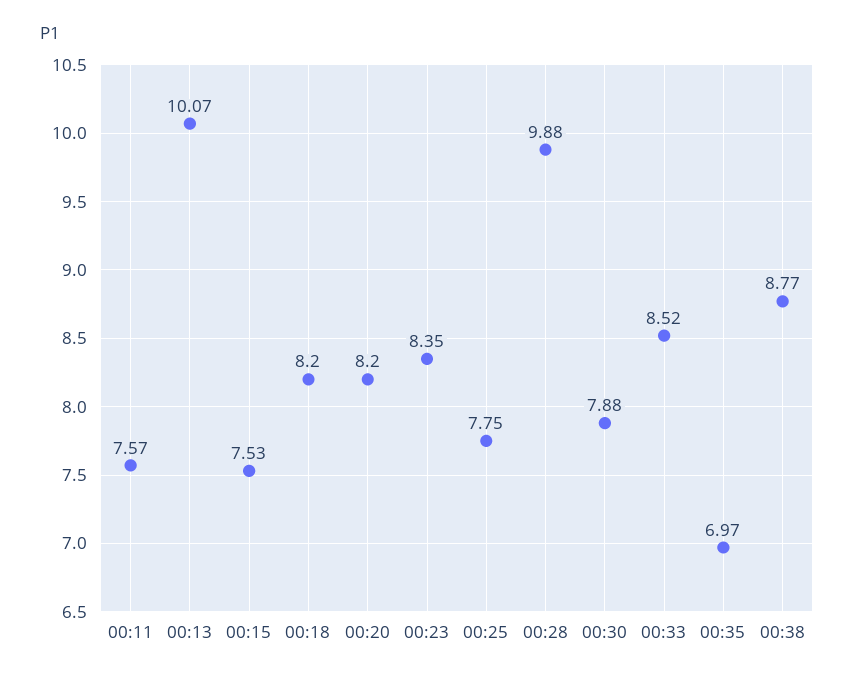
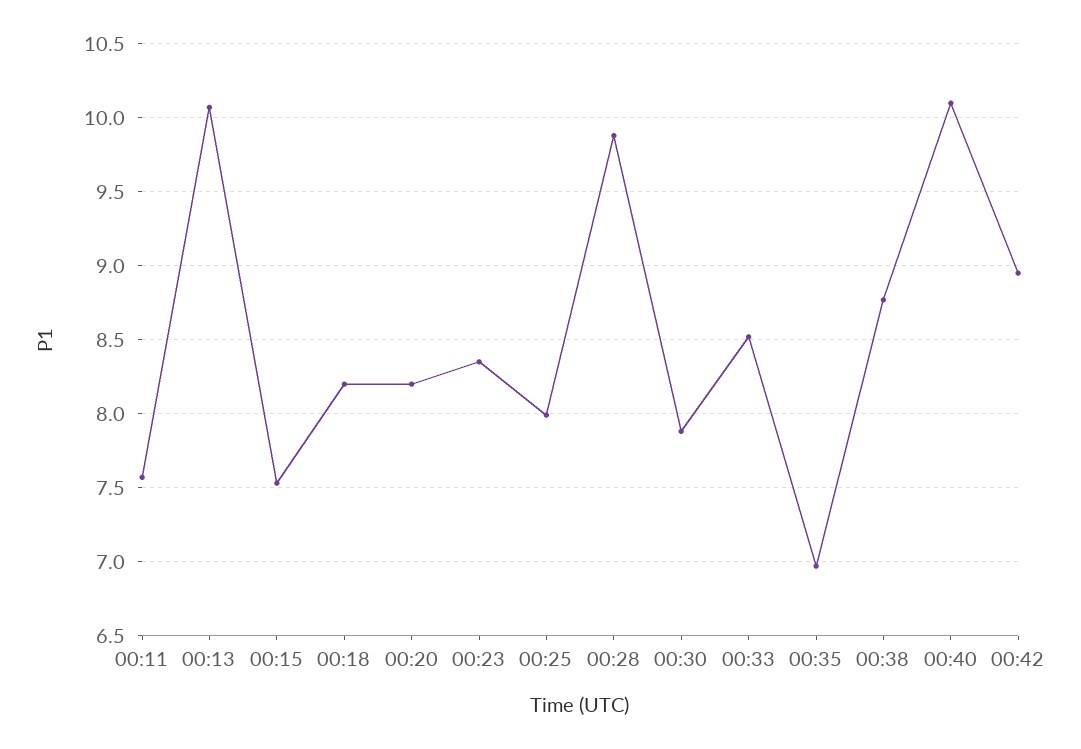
00:25: 7.75 -> 8
00:40: none -> 10.1
00:42: none -> 8.95

